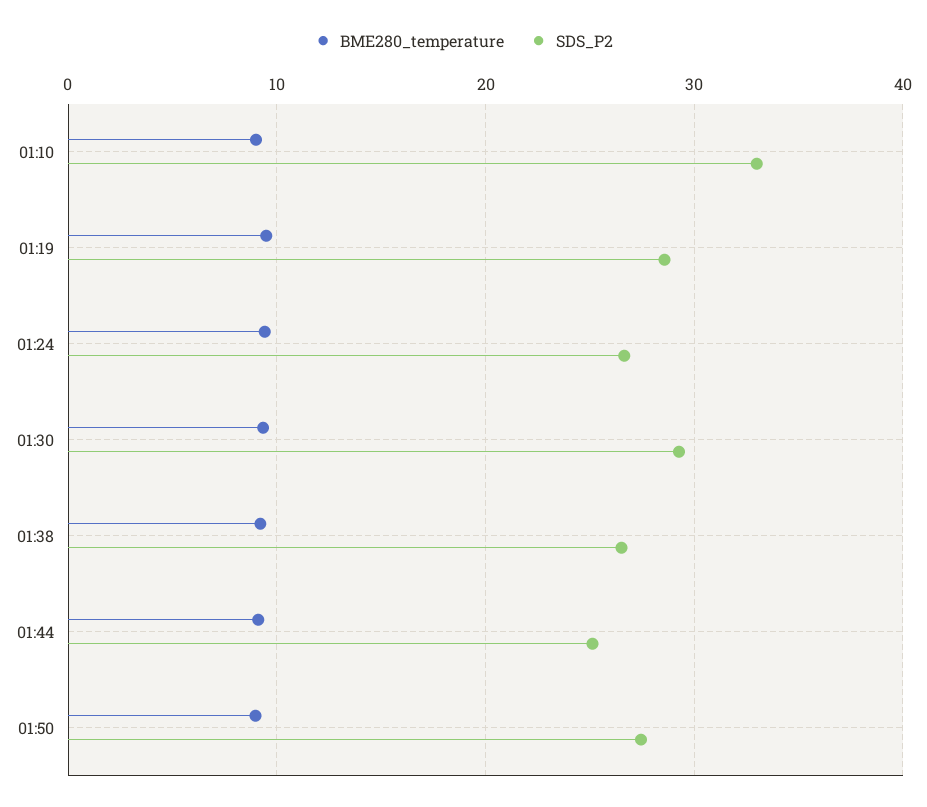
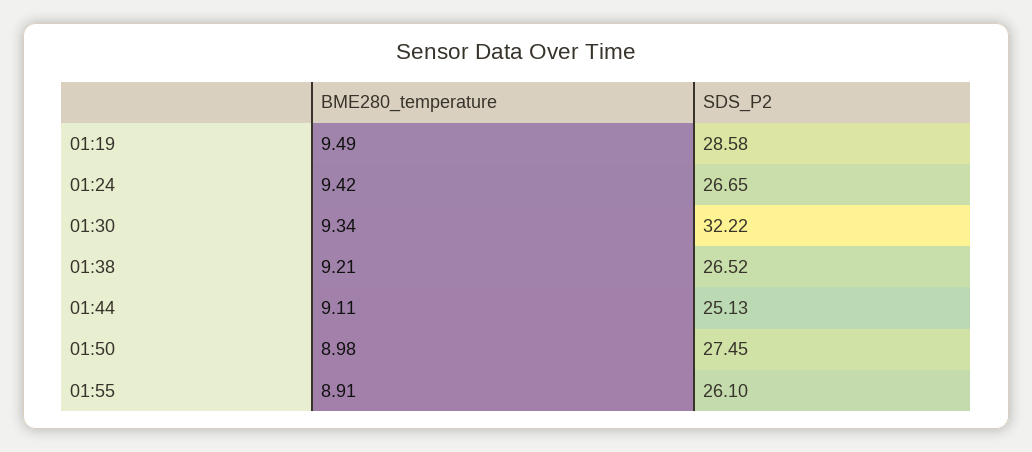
BME280_temperature, 01:10: 9 -> none
SDS_P2, 01:10: 33 -> none
SDS_P2, 01:30: 29 -> 32.22
BME280_temperature, 01:55: none -> 8.91
SDS_P2, 01:55: none -> 26.1

